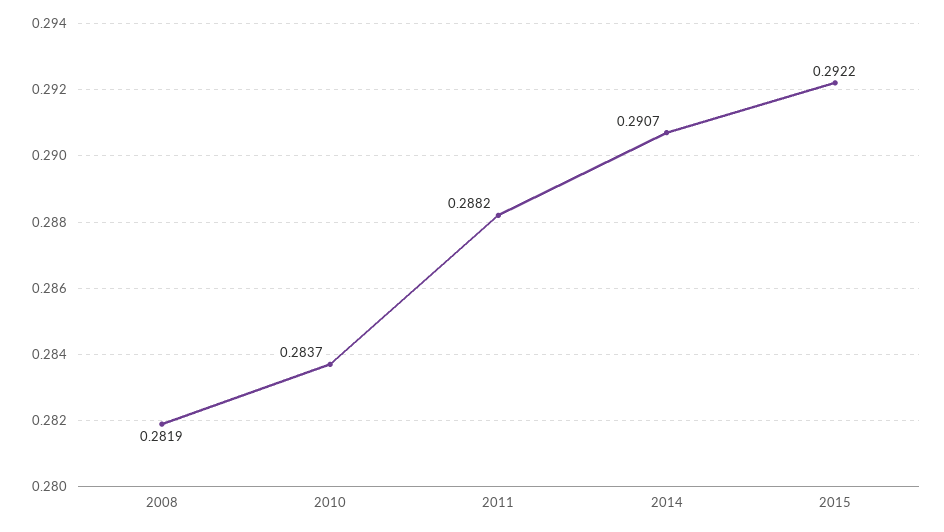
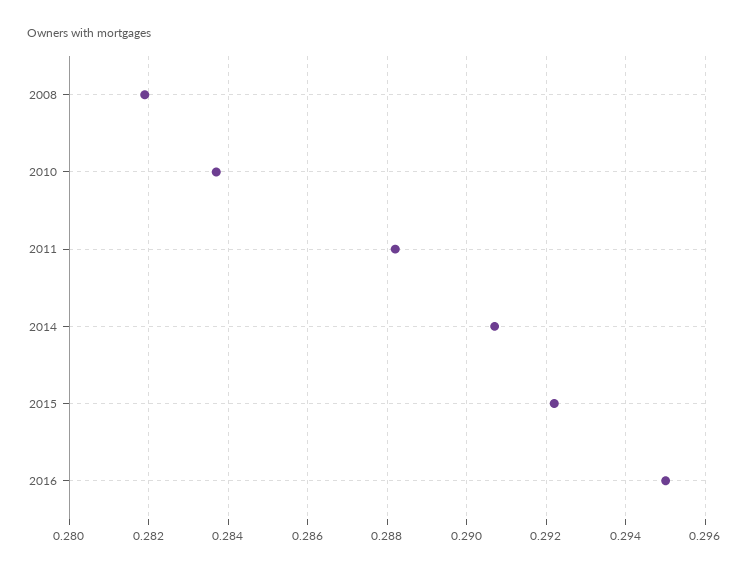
2016: none -> 0.295

